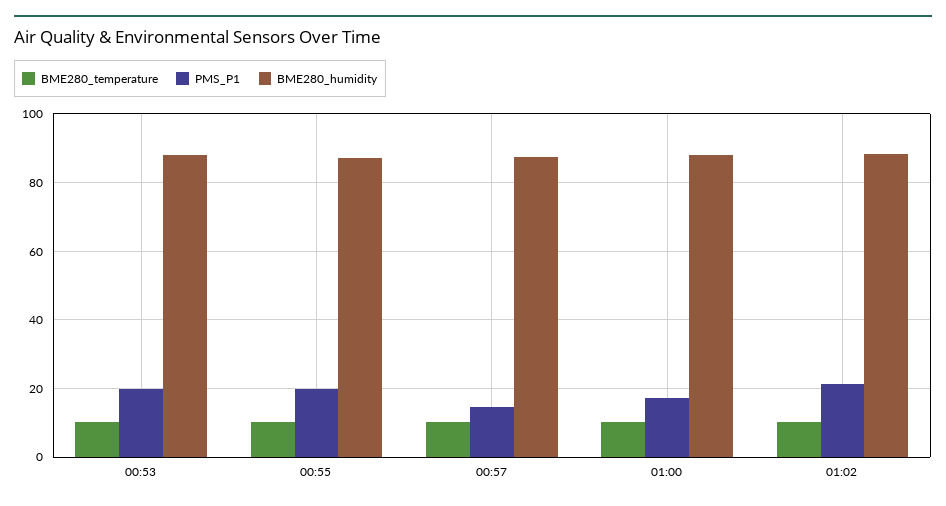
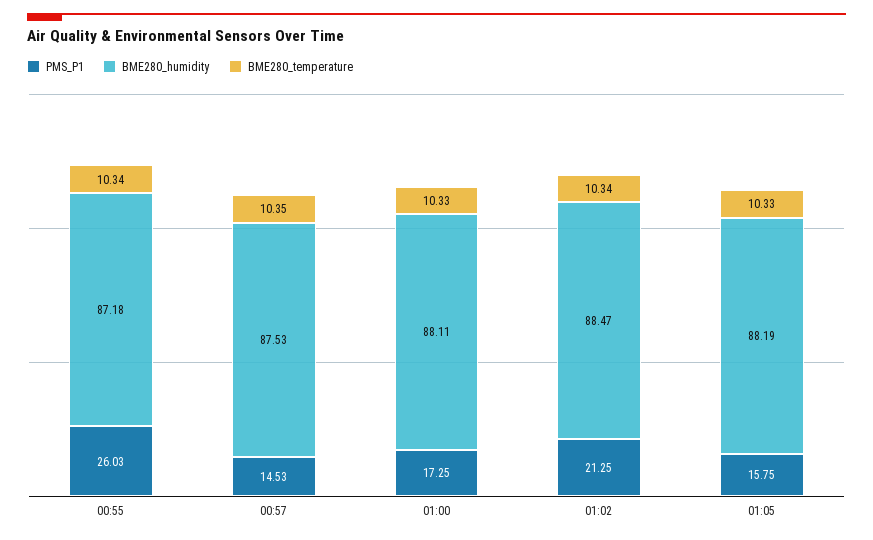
BME280_temperature, 00:53: 10 -> none
PMS_P1, 00:53: 20 -> none
BME280_humidity, 00:53: 88 -> none
PMS_P1, 00:55: 20 -> 26.03
PMS_P1, 01:05: none -> 15.75
BME280_humidity, 01:05: none -> 88.19
BME280_temperature, 01:05: none -> 10.33

